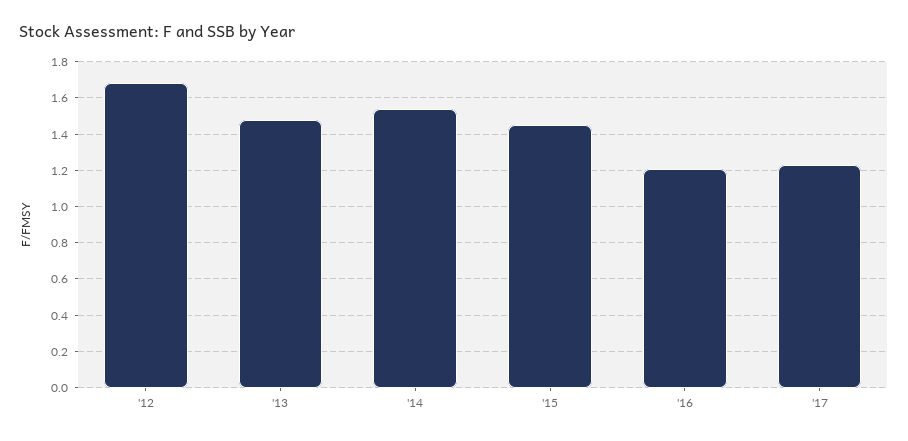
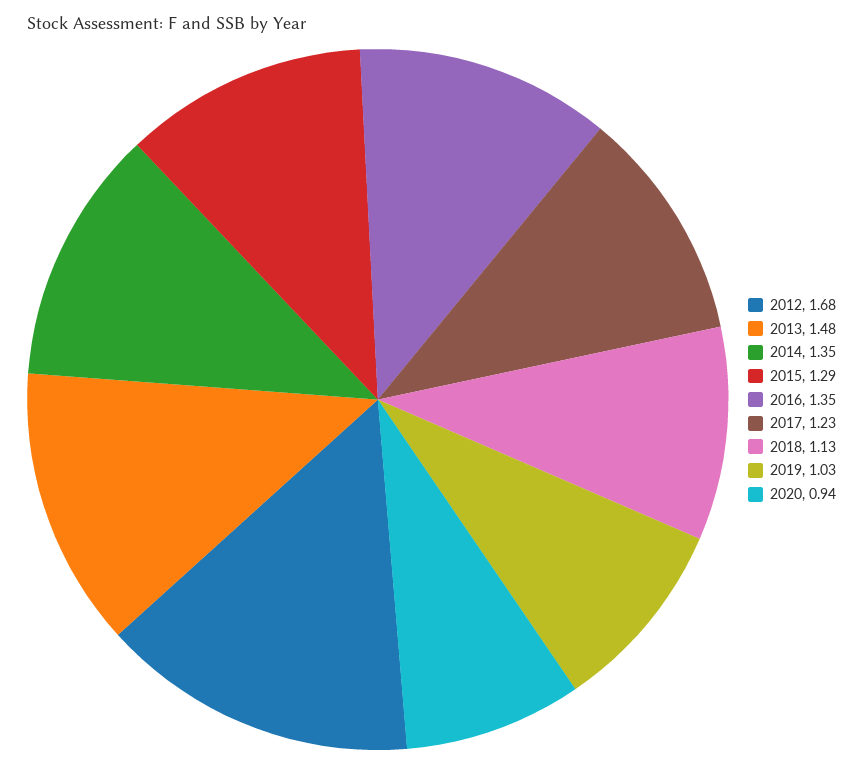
'14: 1.55 -> 1.35
'15: 1.45 -> 1.29
'16: 1.2 -> 1.35
2018: none -> 1.13
2019: none -> 1.03
2020: none -> 0.94

